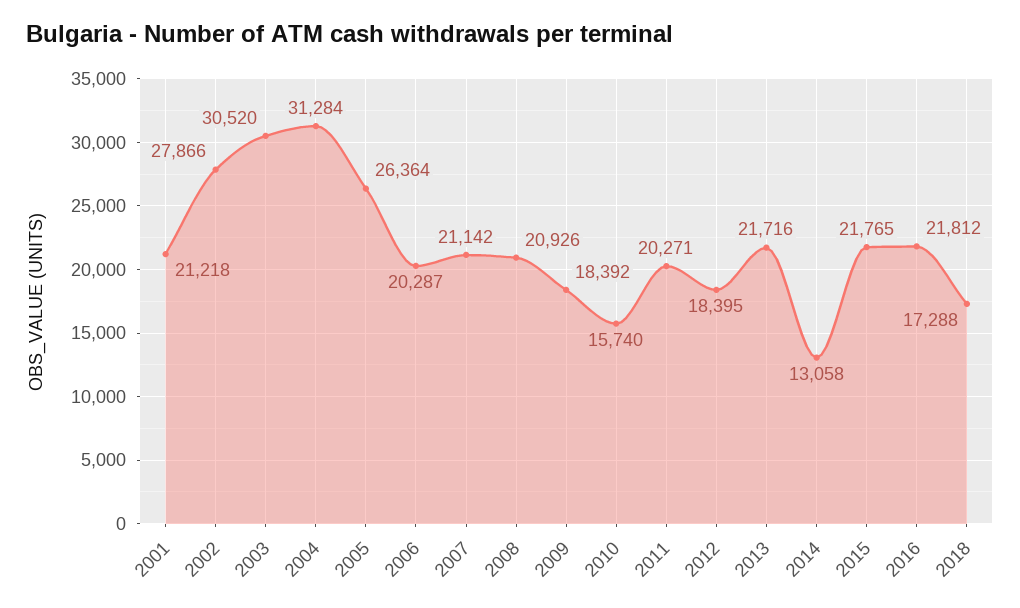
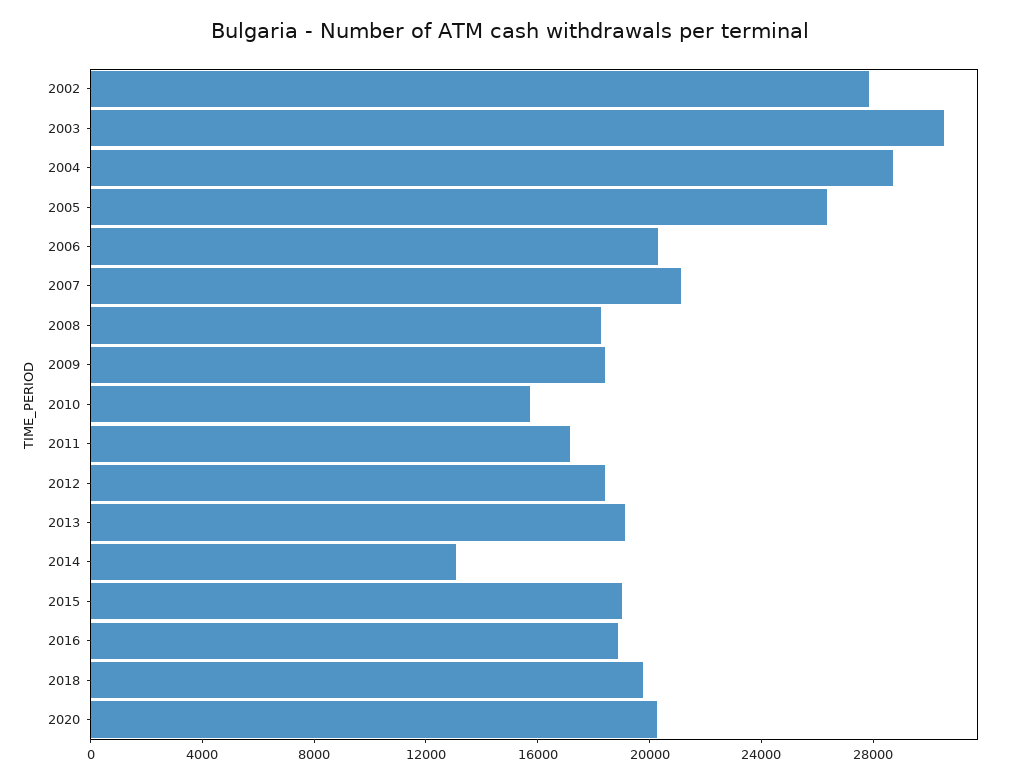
2001: 21218 -> none
2004: 31284 -> 29000
2008: 20926 -> 18000
2011: 20271 -> 17000
2013: 21716 -> 19000
2015: 21765 -> 19000
2016: 21812 -> 19000
2018: 17288 -> 20000
2020: none -> 20000

